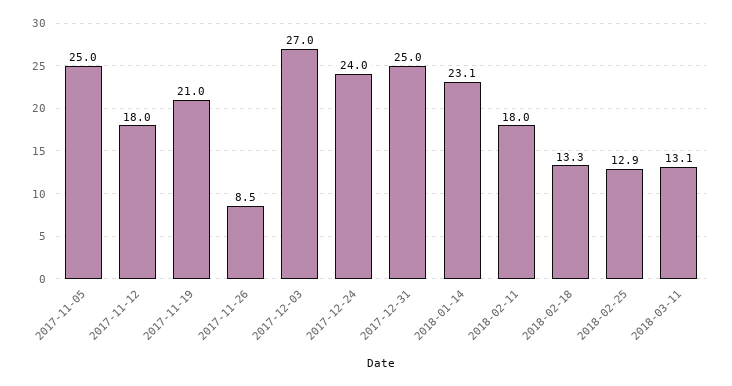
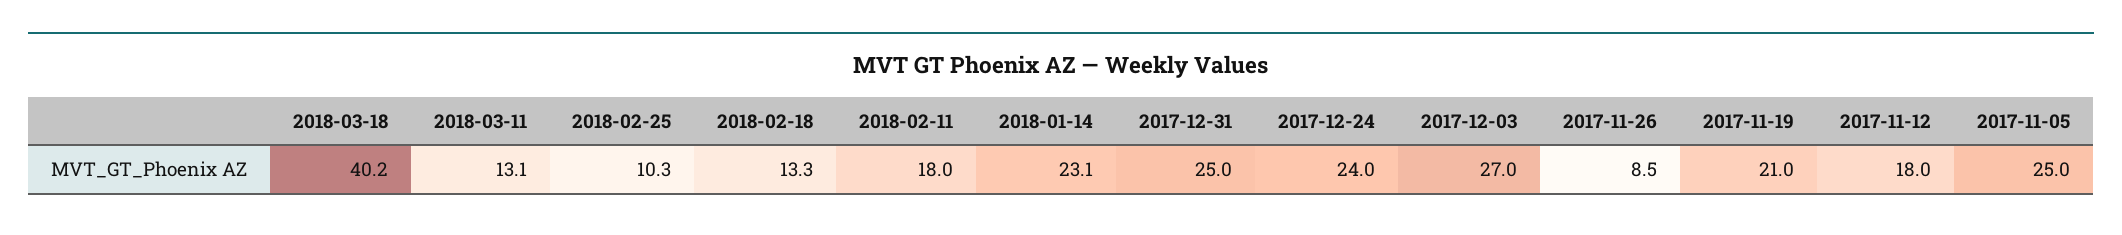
2018-02-25: 12.9 -> 10.3
2018-03-18: none -> 40.2

